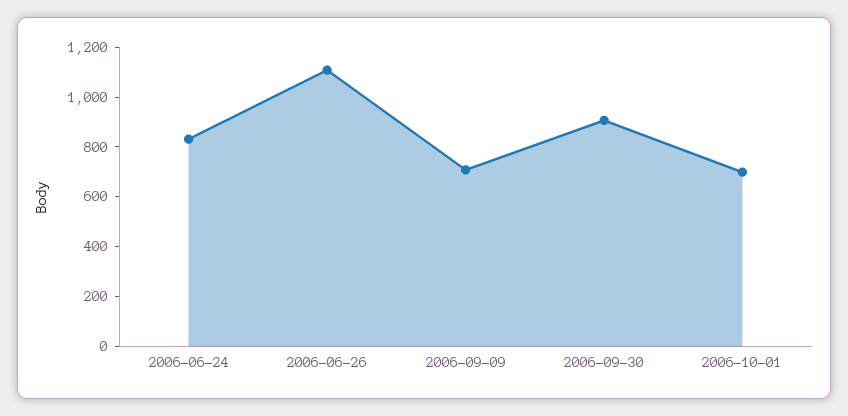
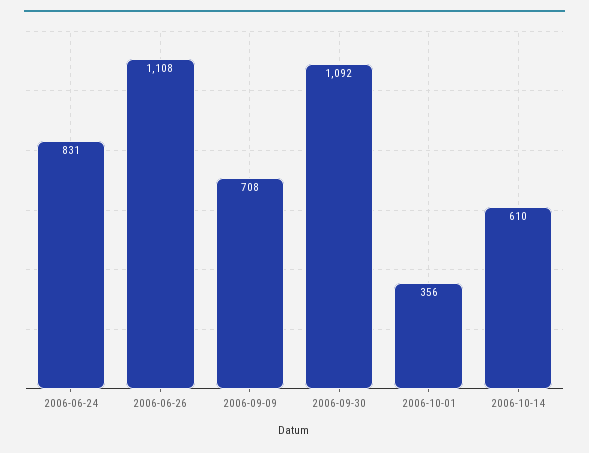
2006-09-30: 900 -> 1092
2006-10-01: 700 -> 356
2006-10-14: none -> 610

